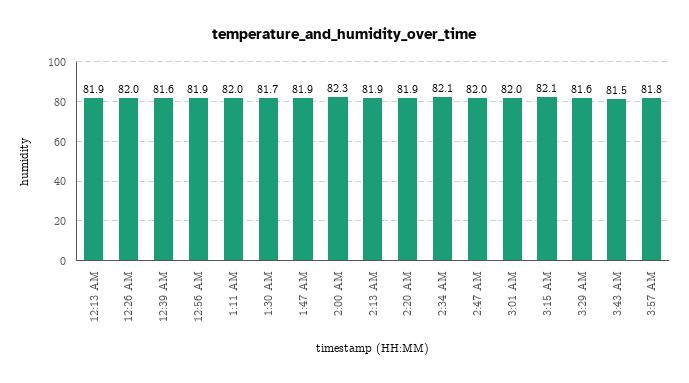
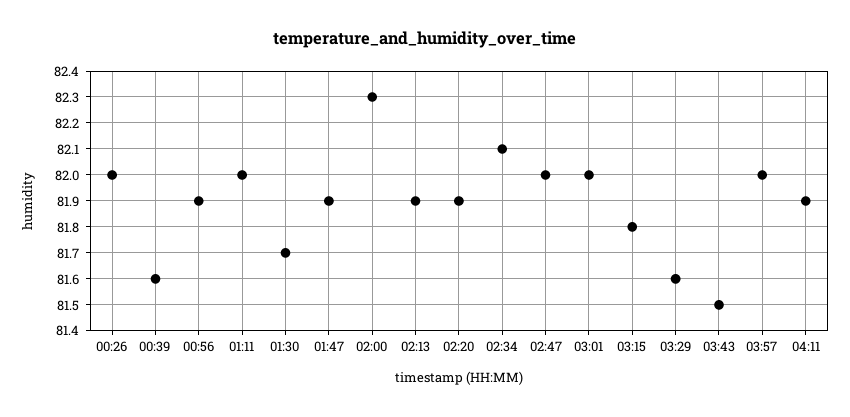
12:13 AM: 81.9 -> none
3:15 AM: 82.1 -> 81.8
3:57 AM: 81.8 -> 82
04:11: none -> 81.9

